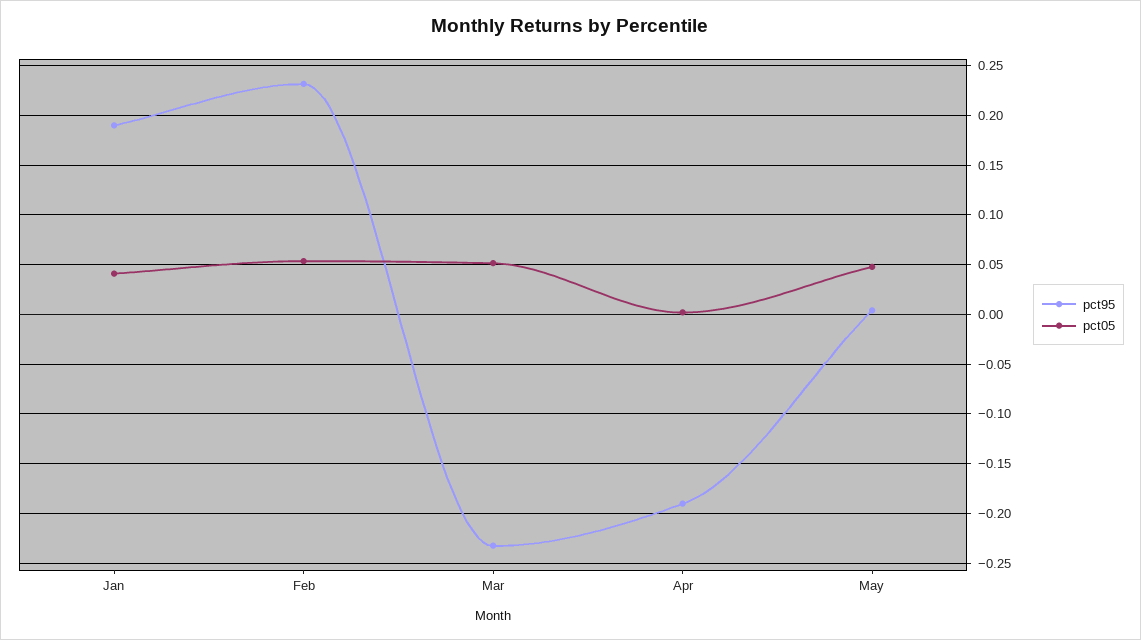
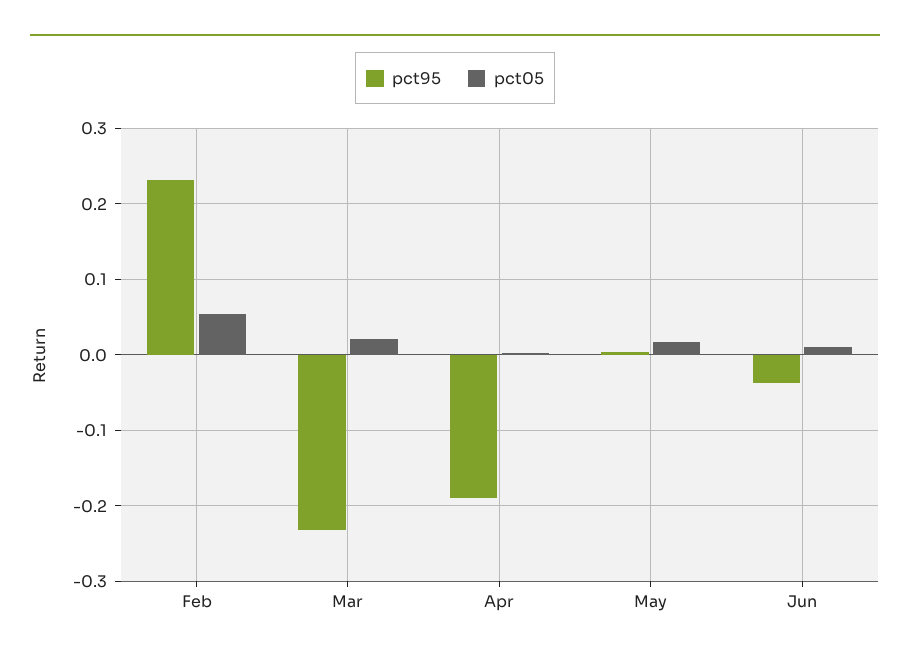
pct95, Jan: 0.19 -> none
pct05, Jan: 0.04 -> none
pct05, Mar: 0.05 -> 0.02
pct05, May: 0.05 -> 0.02
pct95, Jun: none -> -0.04
pct05, Jun: none -> 0.01

